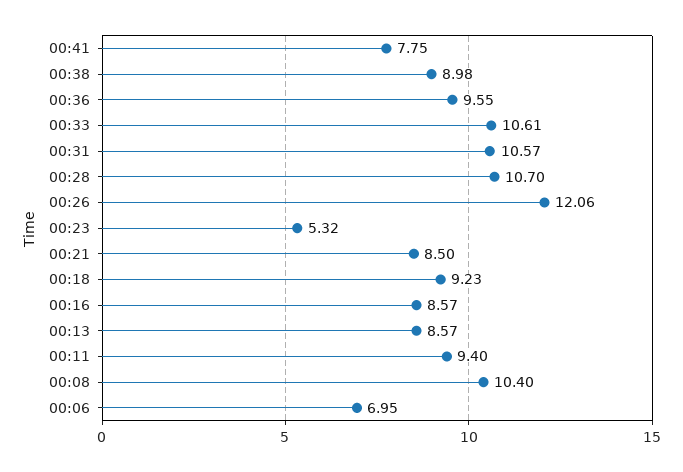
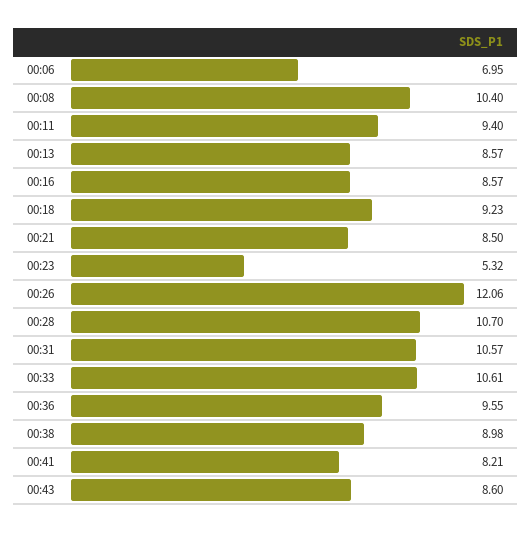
00:41: 7.75 -> 8.21
00:43: none -> 8.6

